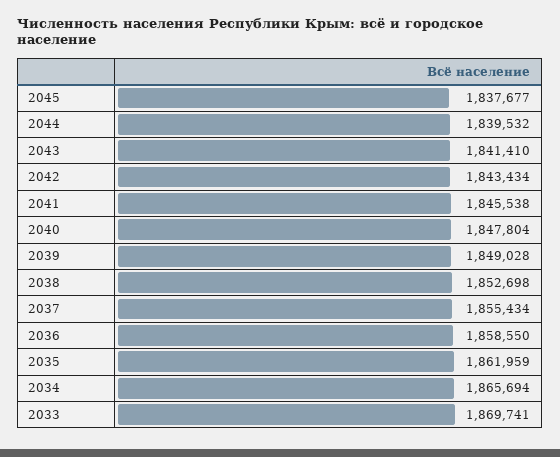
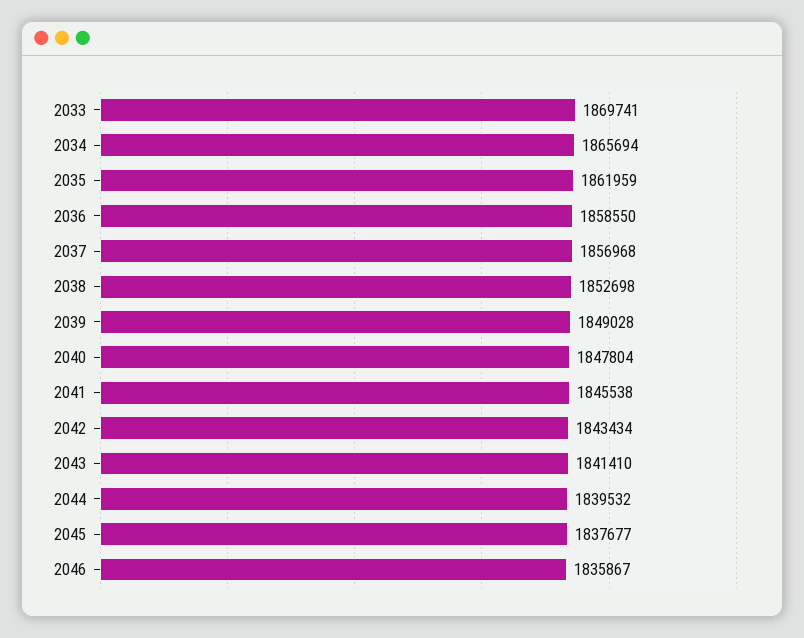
2037: 1855434 -> 1856968
2046: none -> 1835867

